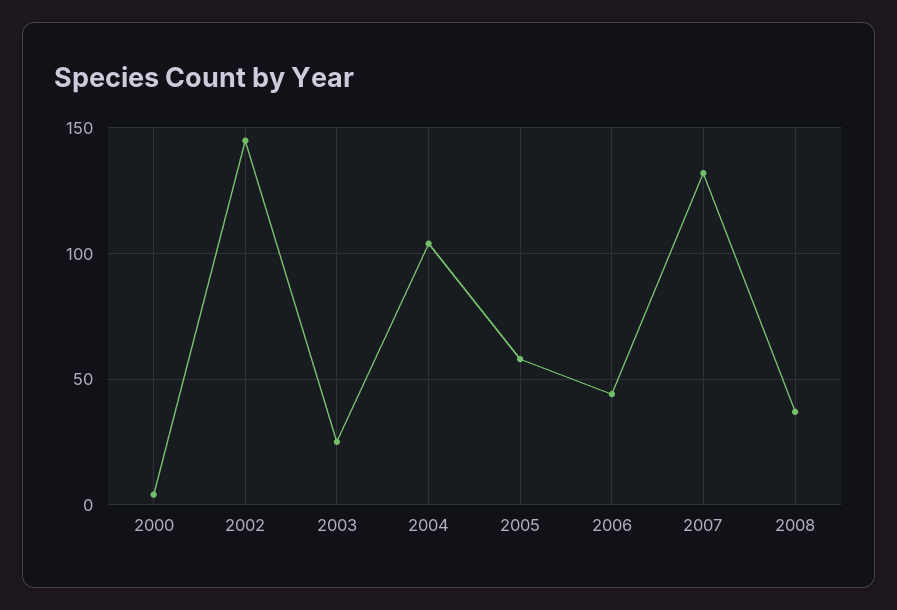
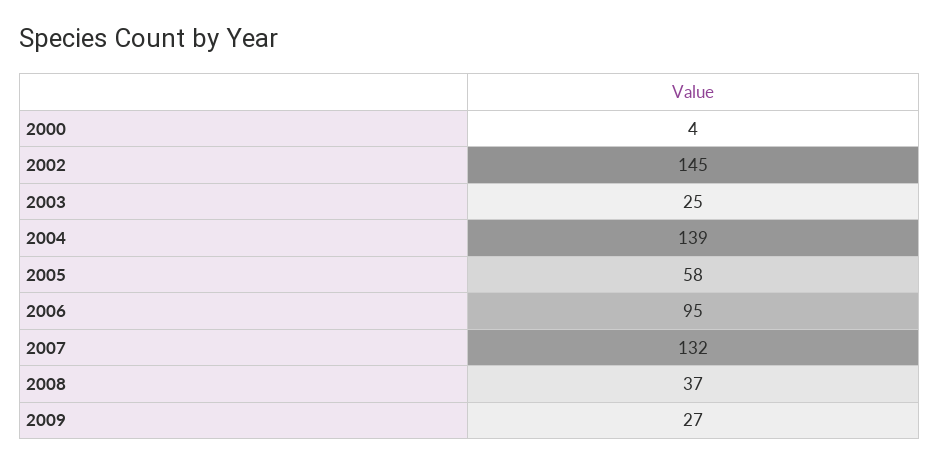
2004: 105 -> 139
2006: 45 -> 95
2009: none -> 27

